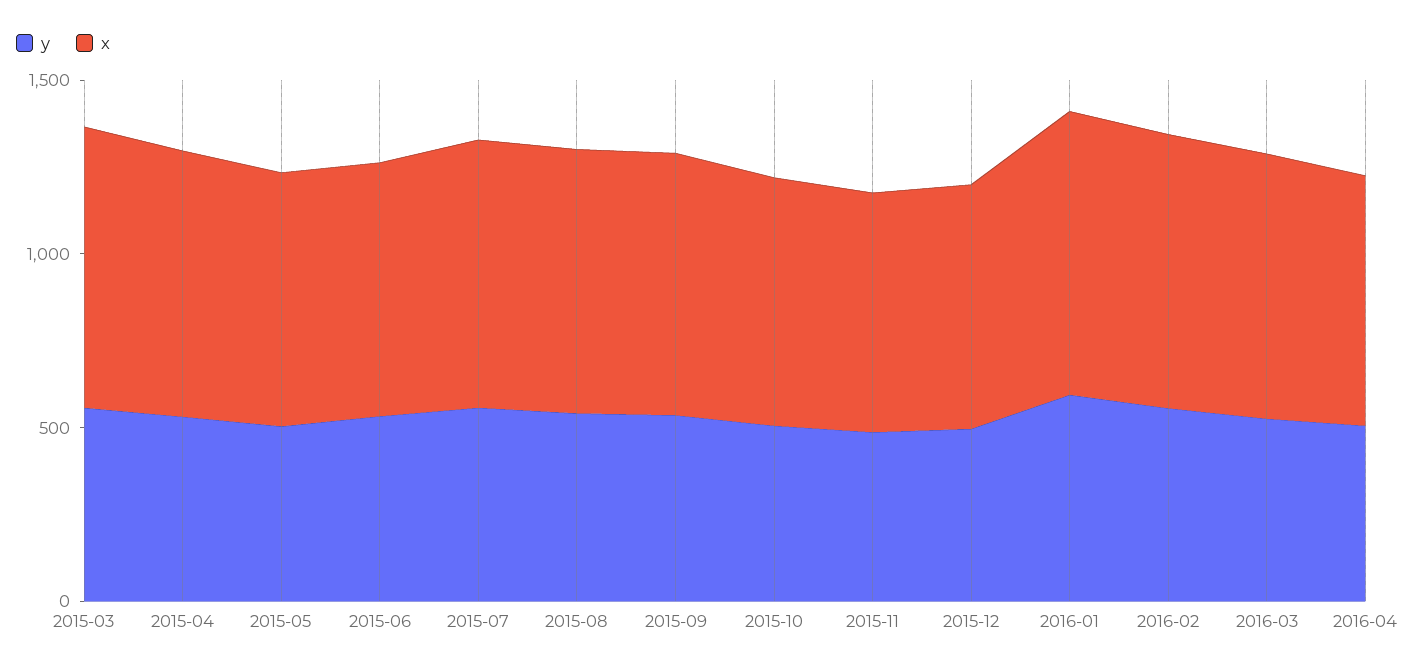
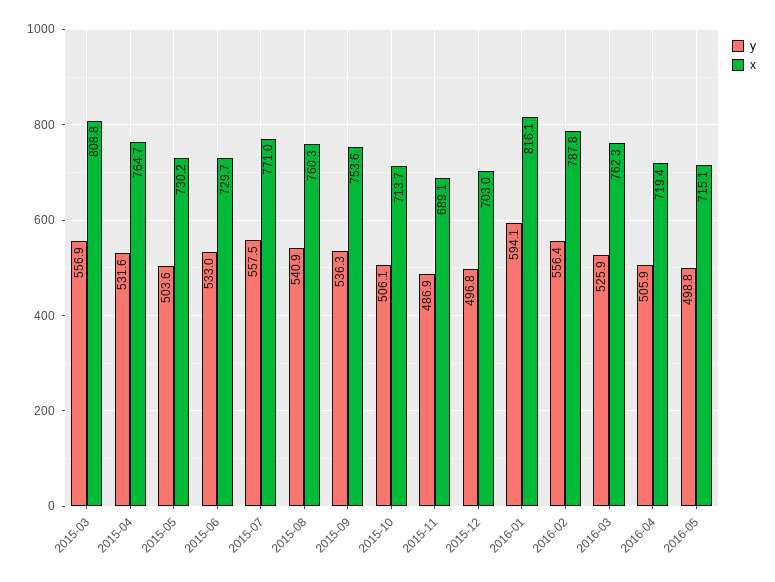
y, 2016-05: none -> 498.8
x, 2016-05: none -> 715.1

